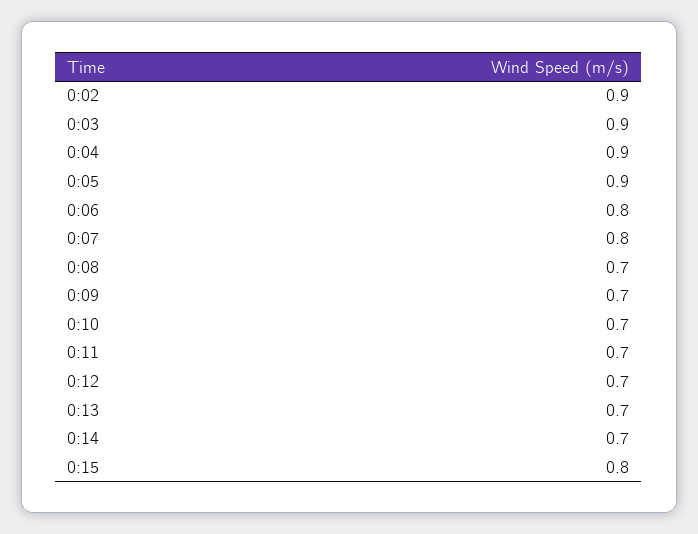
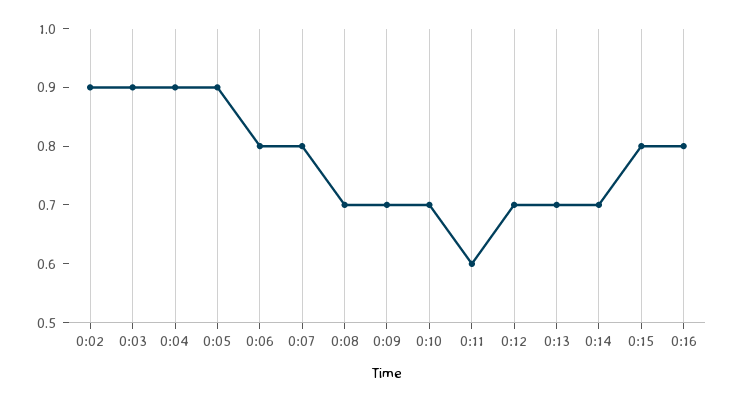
0:11: 0.7 -> 0.6
0:16: none -> 0.8

